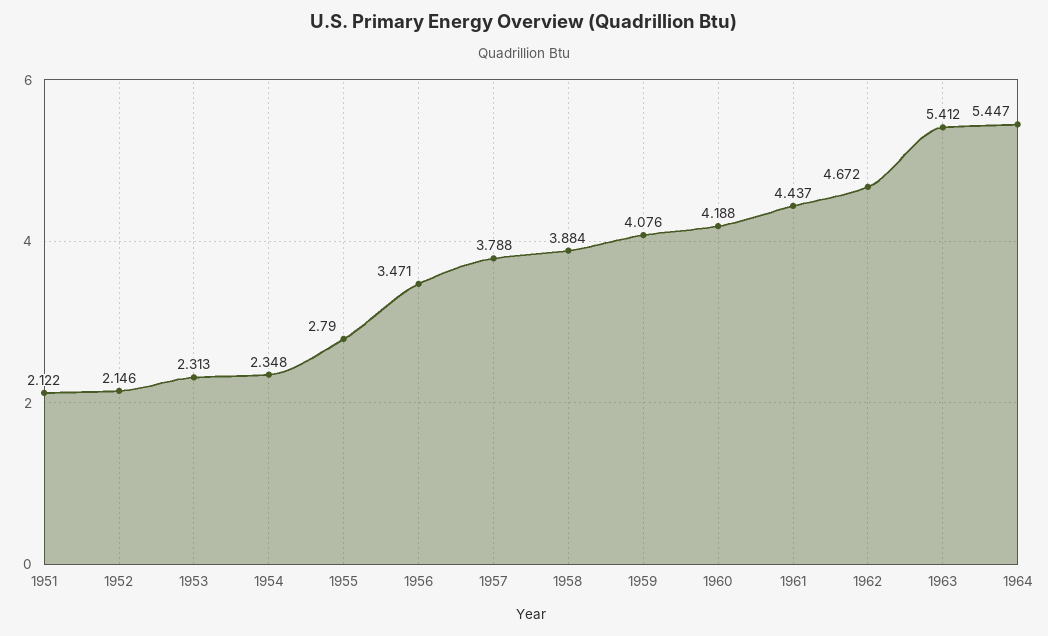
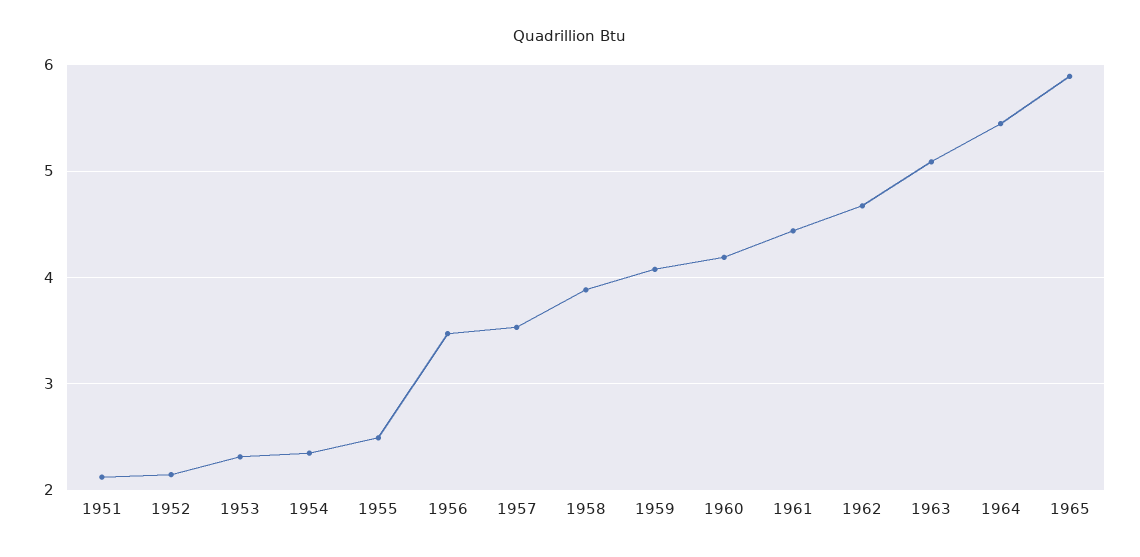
1955: 2.79 -> 2.5
1957: 3.788 -> 3.5
1963: 5.412 -> 5.1
1965: none -> 5.9

